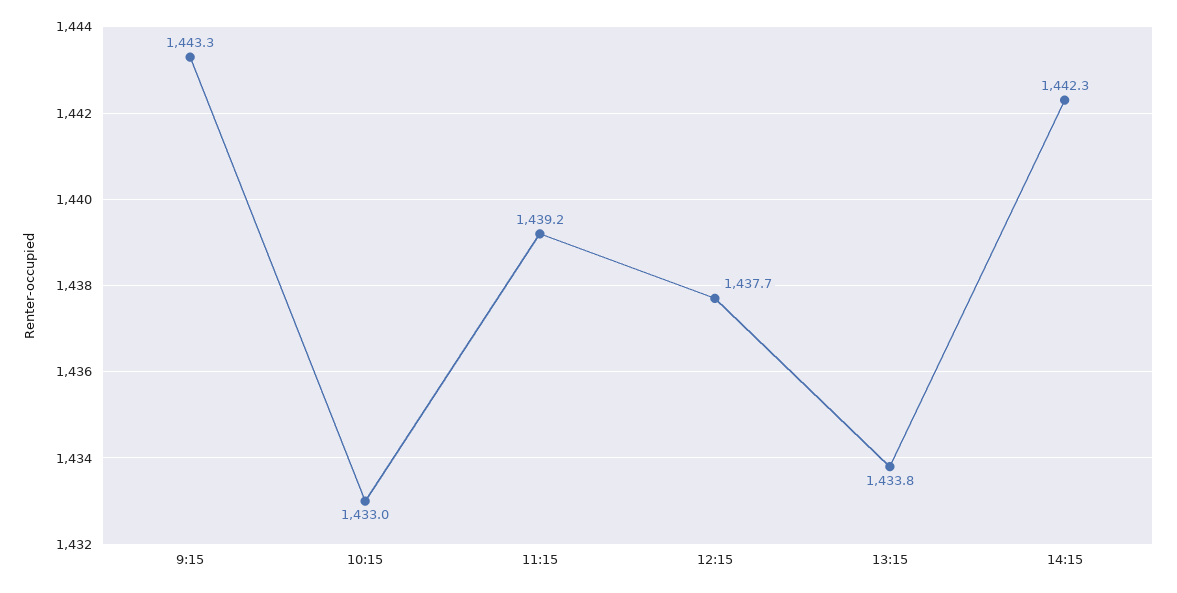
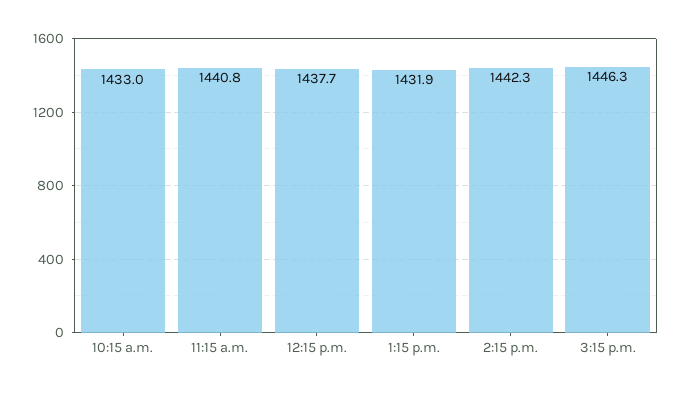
9:15: 1443.3 -> none
11:15: 1439.2 -> 1440.8
13:15: 1433.8 -> 1431.9
3:15 p.m.: none -> 1446.3

